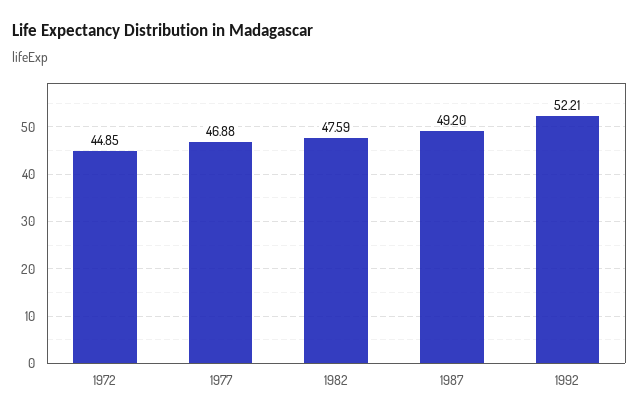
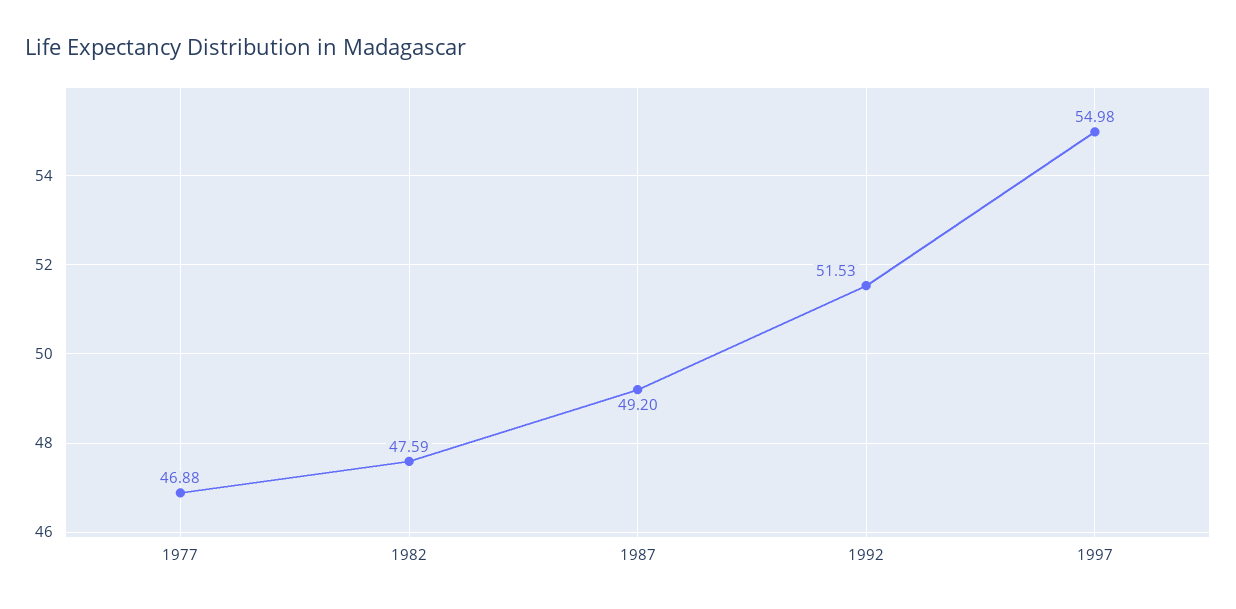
1972: 44.85 -> none
1992: 52.21 -> 51.53
1997: none -> 54.98

